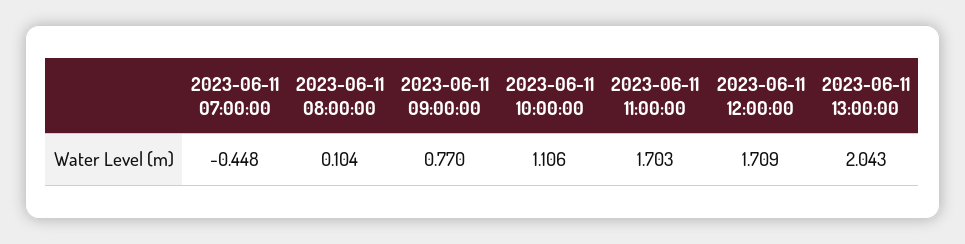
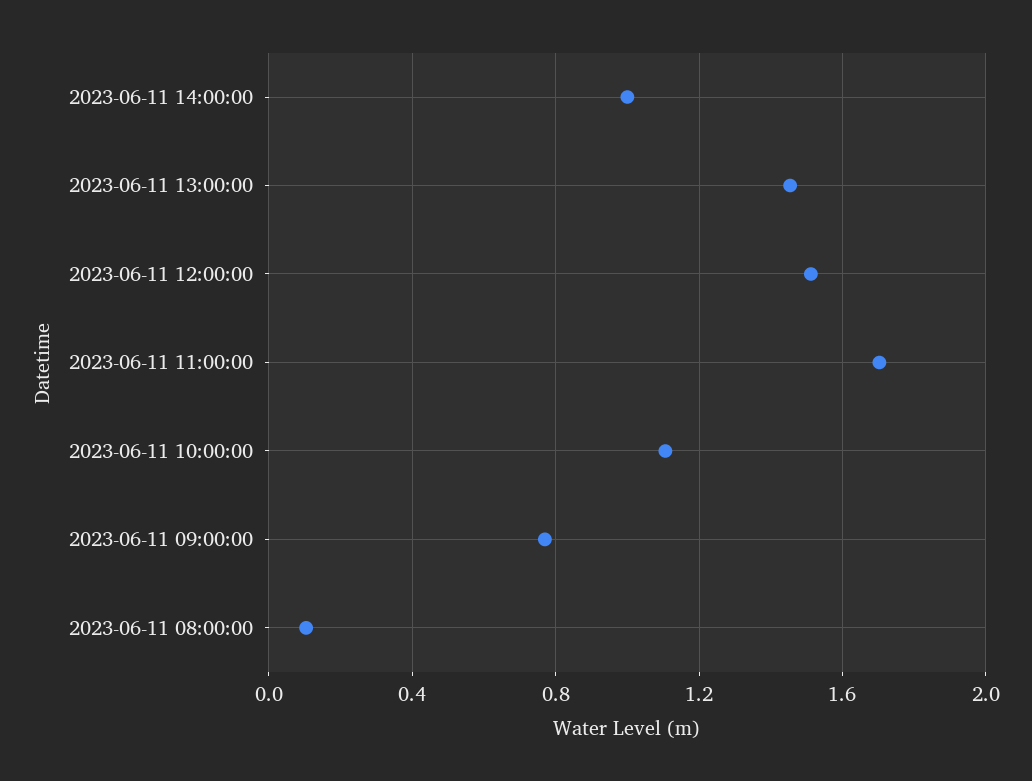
2023-06-11 07:00:00: -0.448 -> none
2023-06-11 12:00:00: 1.709 -> 1.5
2023-06-11 13:00:00: 2.043 -> 1.45
2023-06-11 14:00:00: none -> 1

